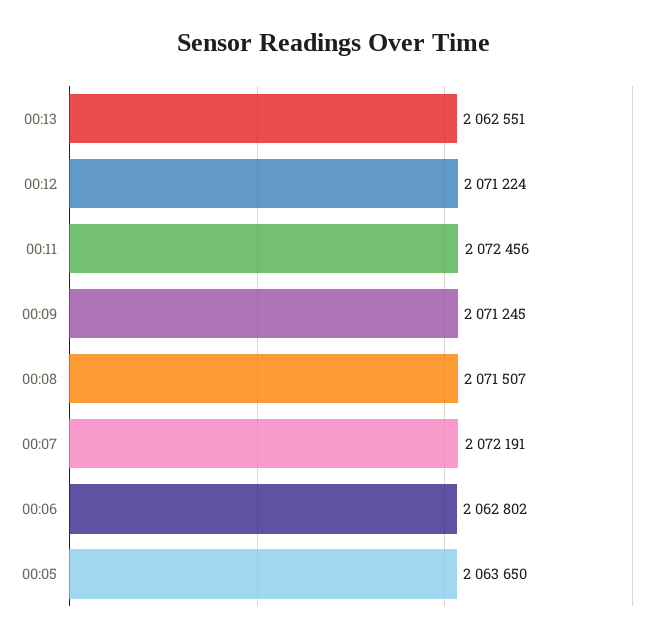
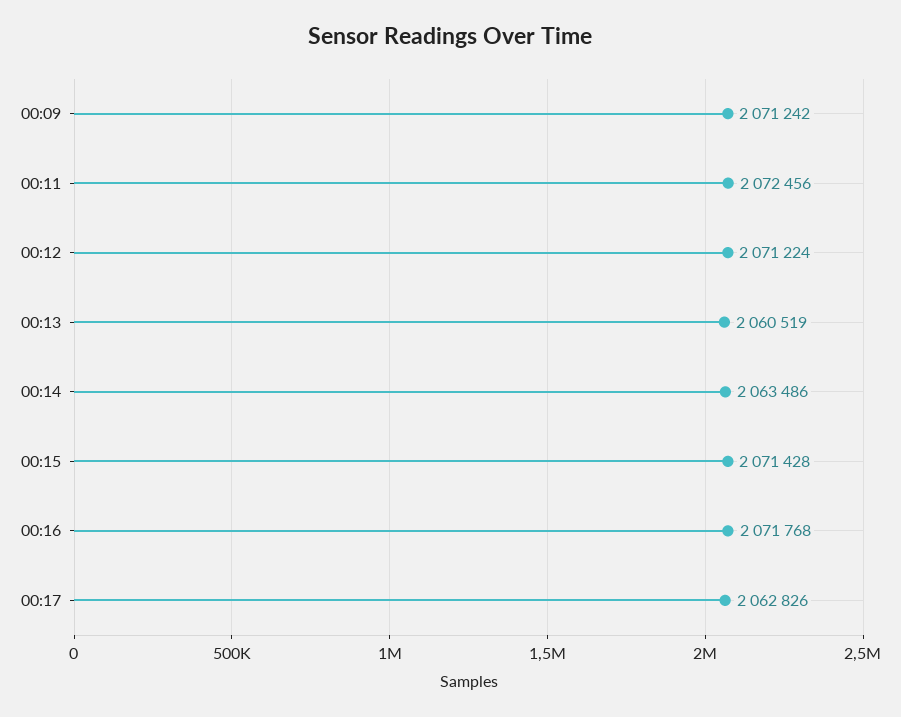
00:13: 2062551 -> 2060519
00:09: 2071245 -> 2071242
00:08: 2071507 -> none
00:07: 2072191 -> none
00:06: 2062802 -> none
00:05: 2063650 -> none
00:14: none -> 2063486
00:15: none -> 2071428
00:16: none -> 2071768
00:17: none -> 2062826

